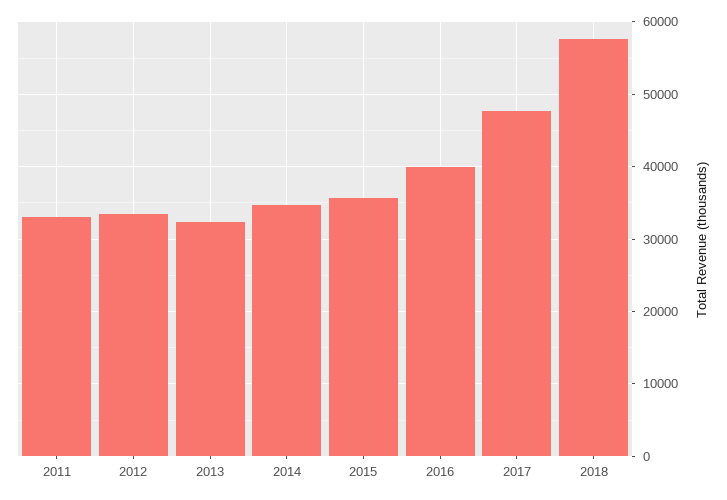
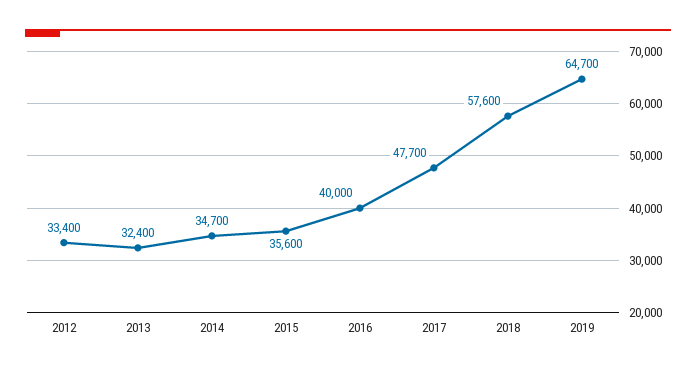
2011: 33000 -> none
2019: none -> 64700

